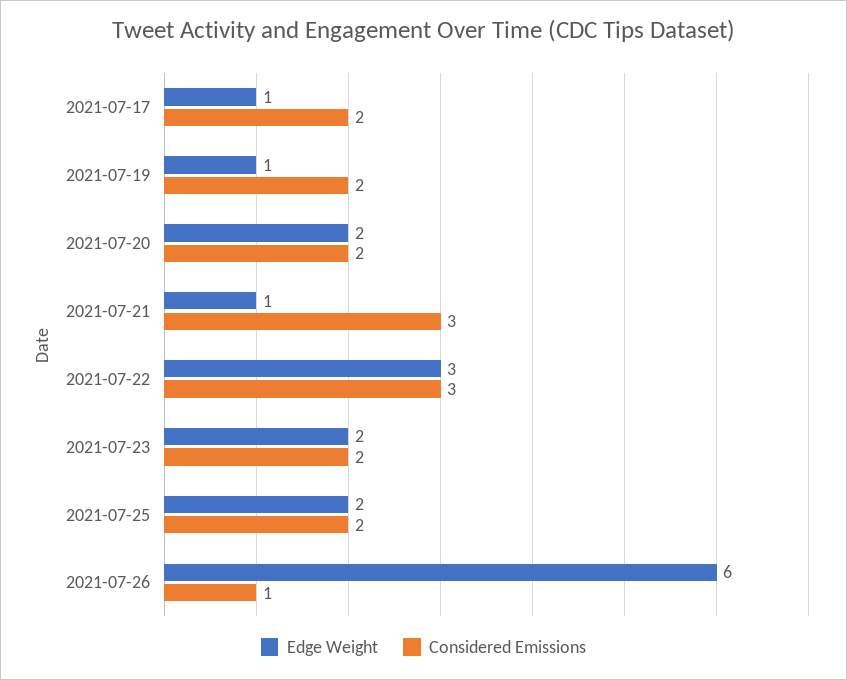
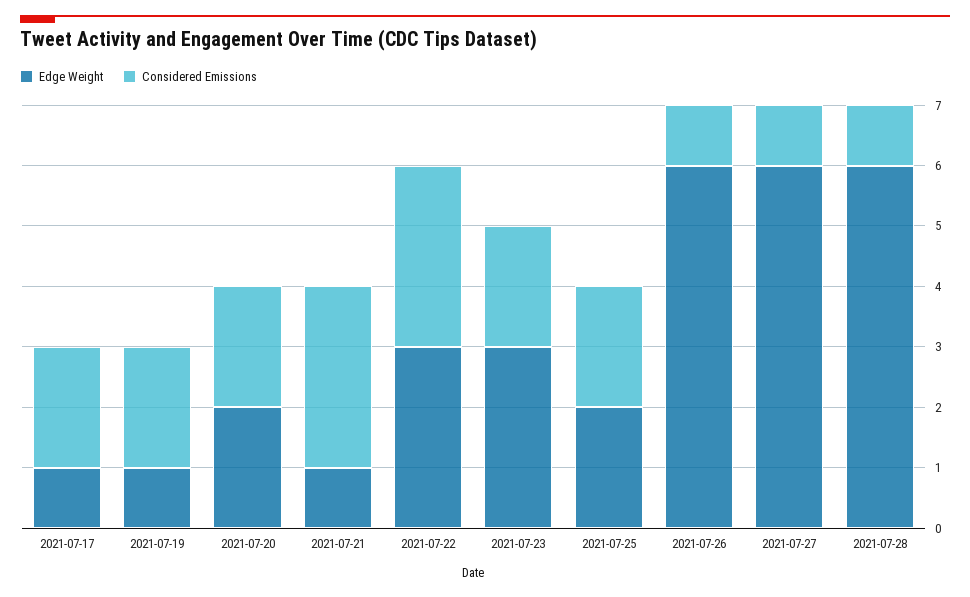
Edge Weight, 2021-07-23: 2 -> 3
Edge Weight, 2021-07-27: none -> 6
Considered Emissions, 2021-07-27: none -> 1
Edge Weight, 2021-07-28: none -> 6
Considered Emissions, 2021-07-28: none -> 1

